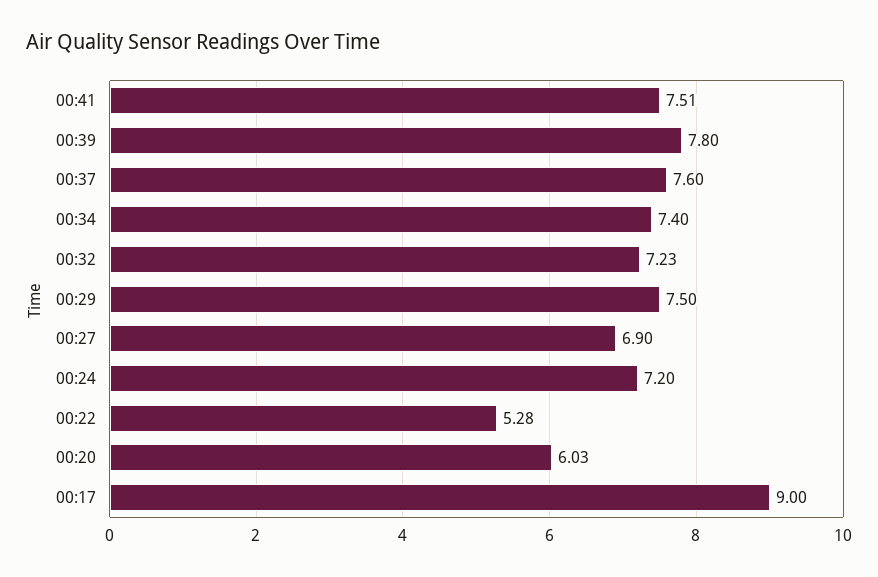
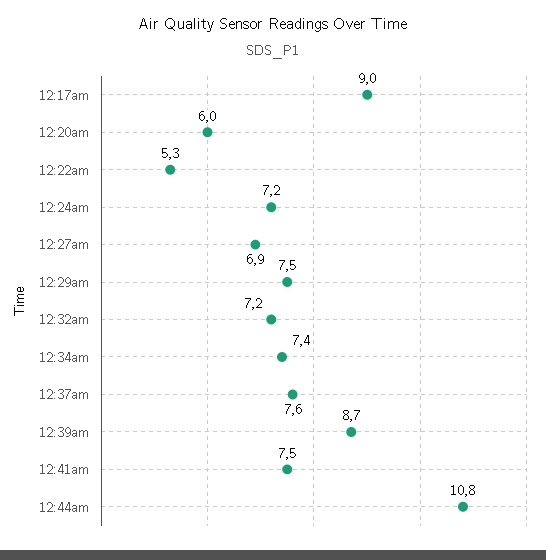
00:39: 7.8 -> 8.7
12:44am: none -> 10.8

